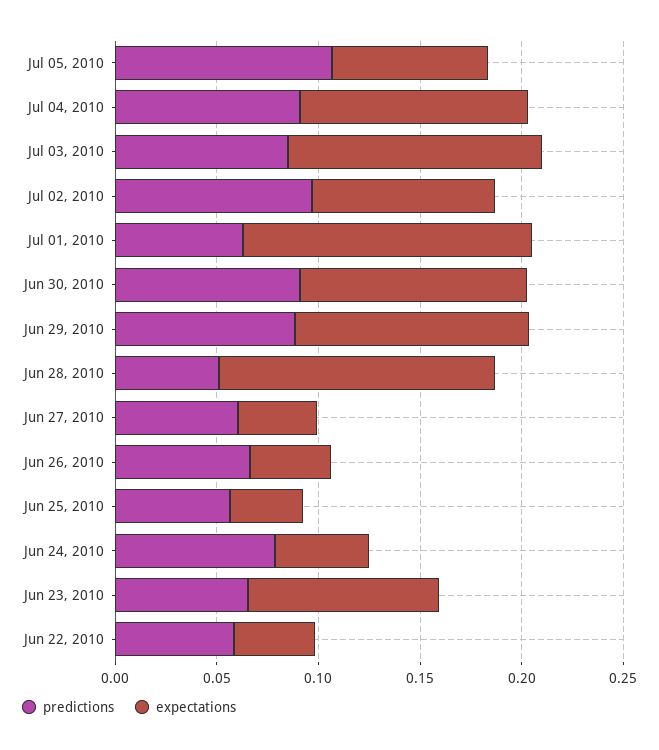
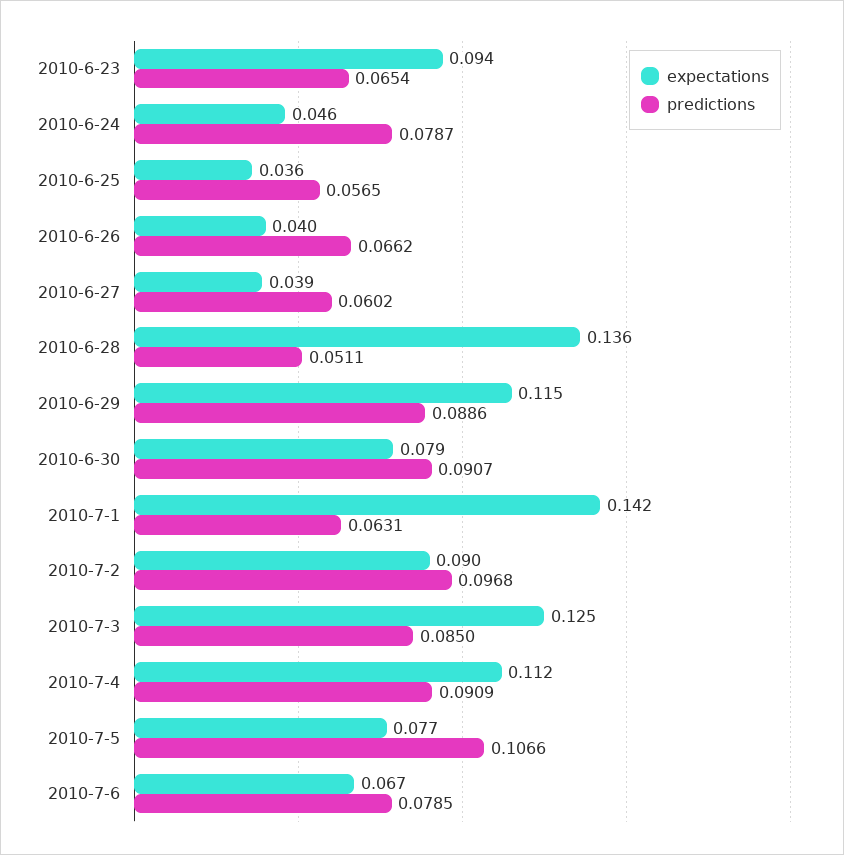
expectations, Jun 30, 2010: 0.11 -> 0.079
predictions, Jun 22, 2010: 0.06 -> none
expectations, Jun 22, 2010: 0.04 -> none
expectations, 2010-7-6: none -> 0.067
predictions, 2010-7-6: none -> 0.0785

